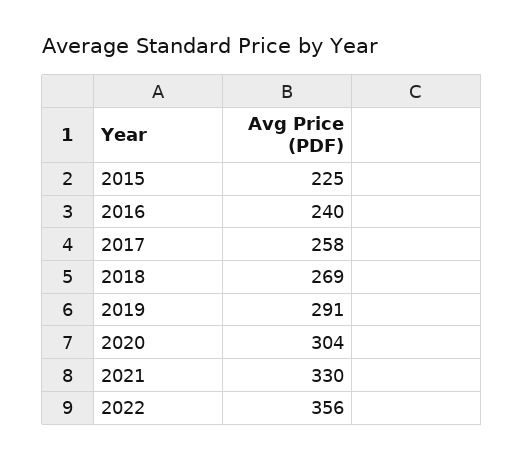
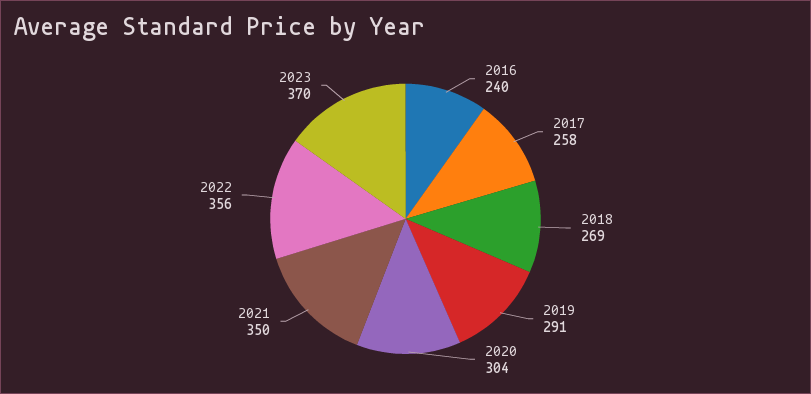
2015: 225 -> none
2021: 330 -> 350
2023: none -> 370

